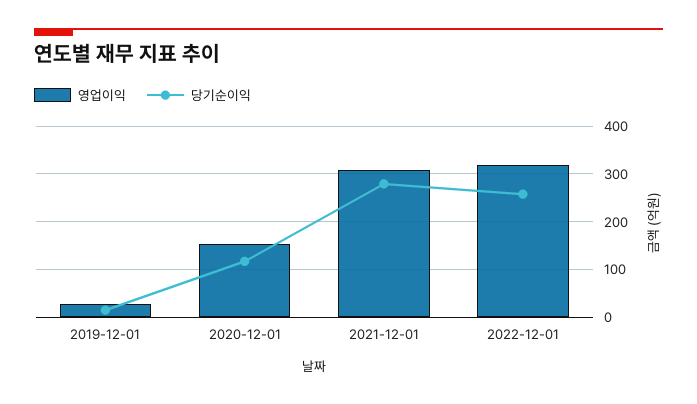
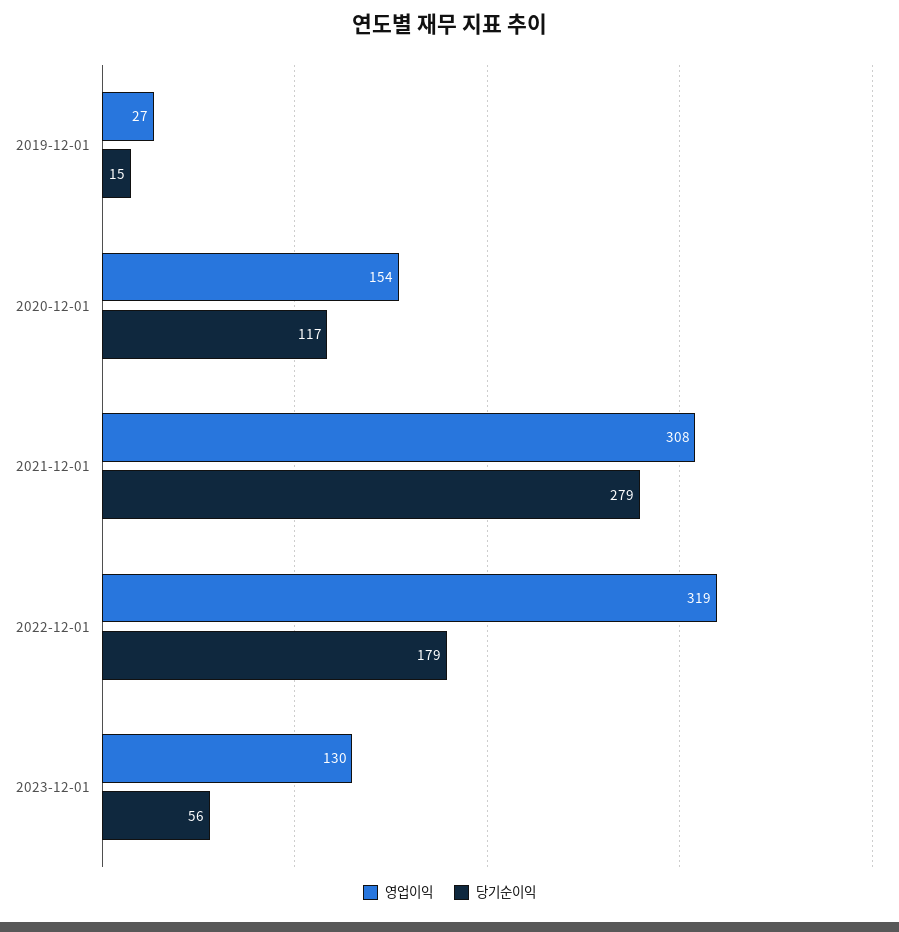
당기순이익, 2022-12-01: 260 -> 179
영업이익, 2023-12-01: none -> 130
당기순이익, 2023-12-01: none -> 56

